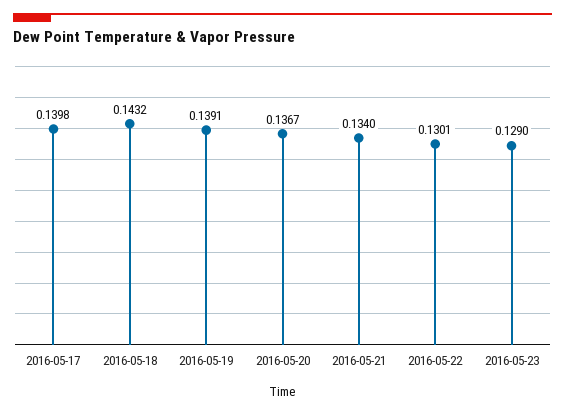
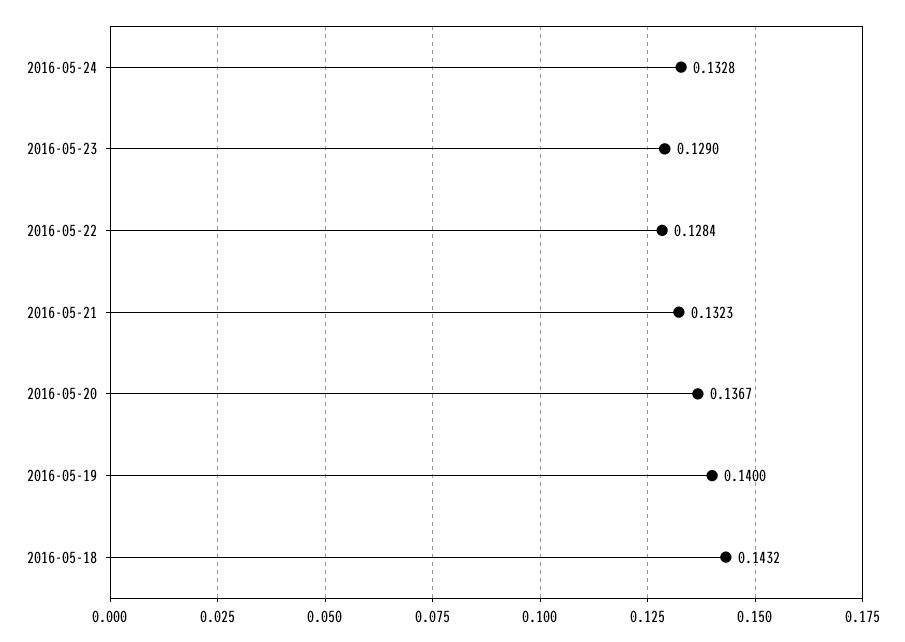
2016-05-17: 0.1398 -> none
2016-05-19: 0.1391 -> 0.14
2016-05-21: 0.134 -> 0.1323
2016-05-22: 0.1301 -> 0.1284
2016-05-24: none -> 0.1328

